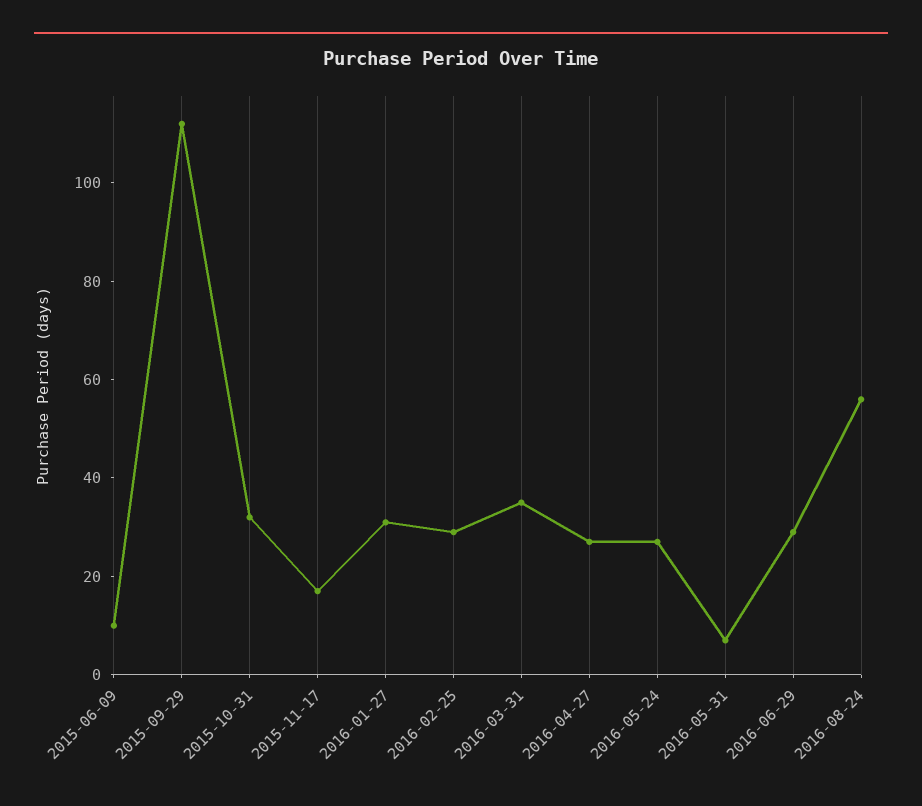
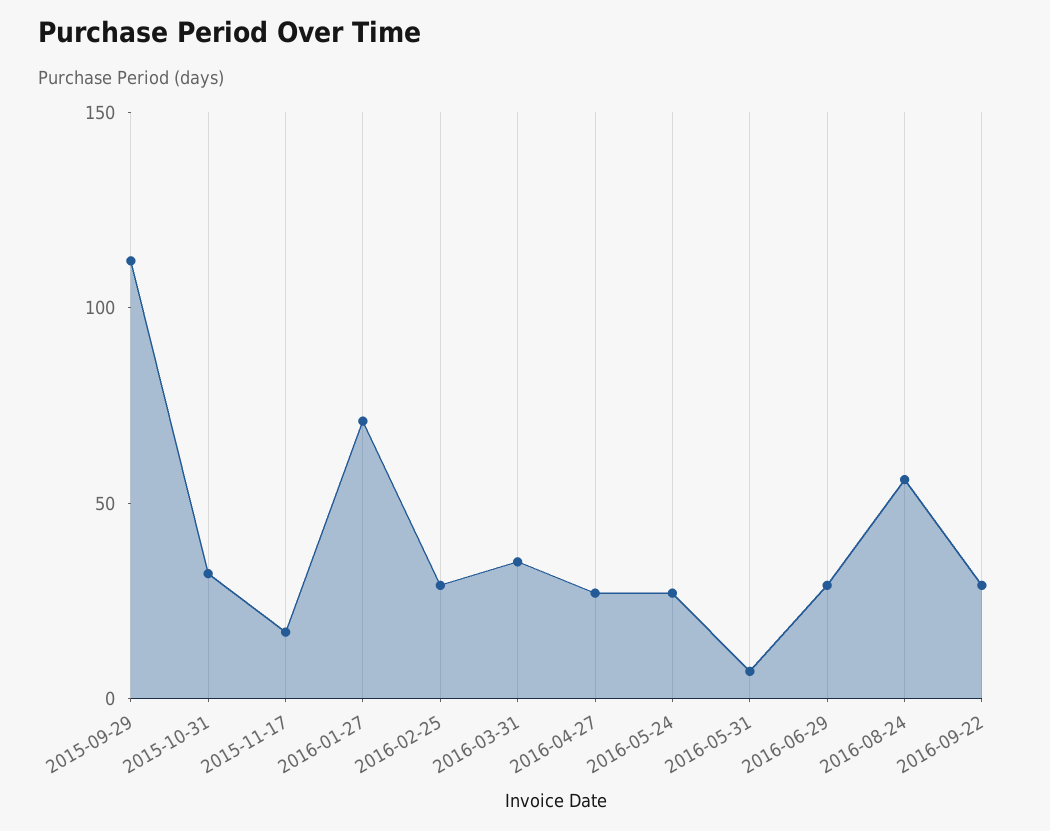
2015-06-09: 10 -> none
2016-01-27: 30 -> 70
2016-09-22: none -> 30

